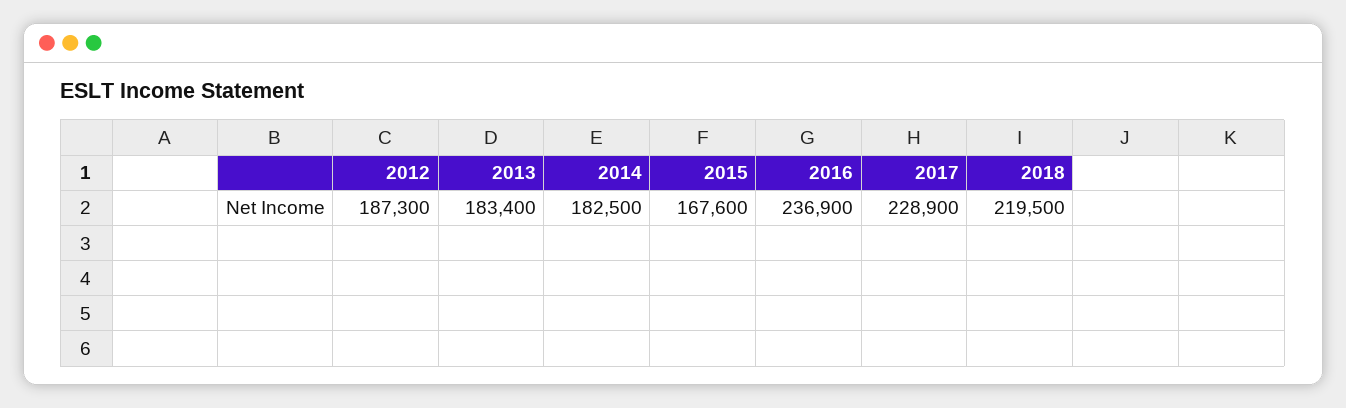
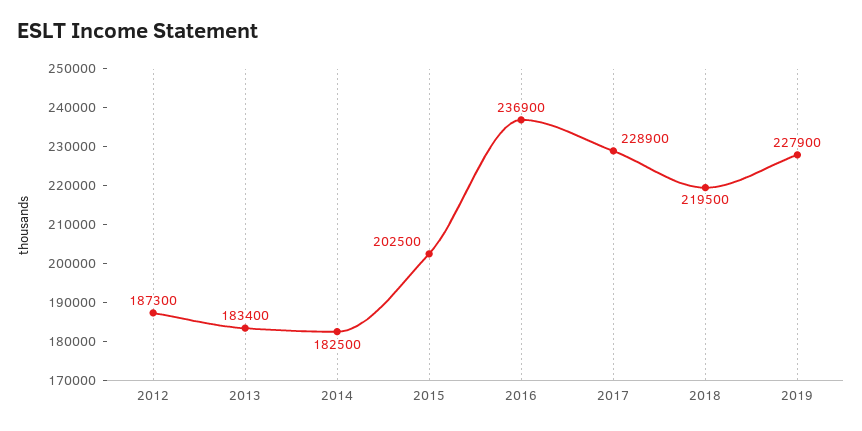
2015: 167600 -> 202500
2019: none -> 227900

